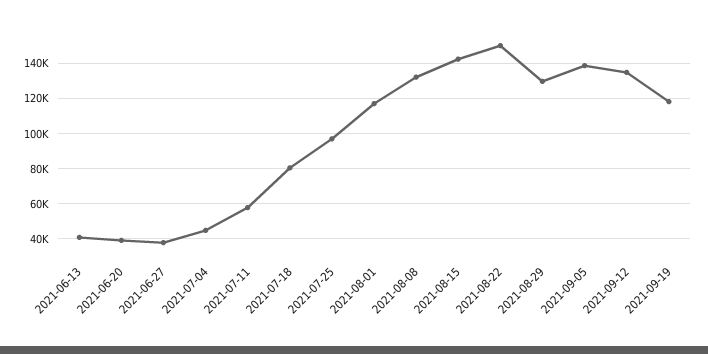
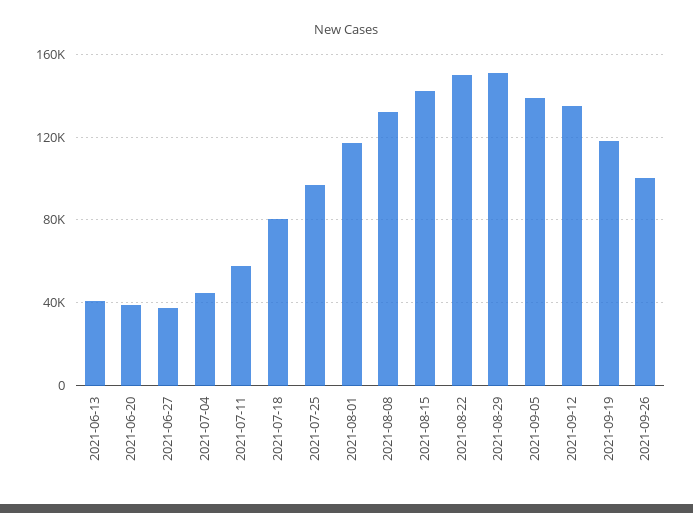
2021-08-29: 130000 -> 150000
2021-09-26: none -> 100000

